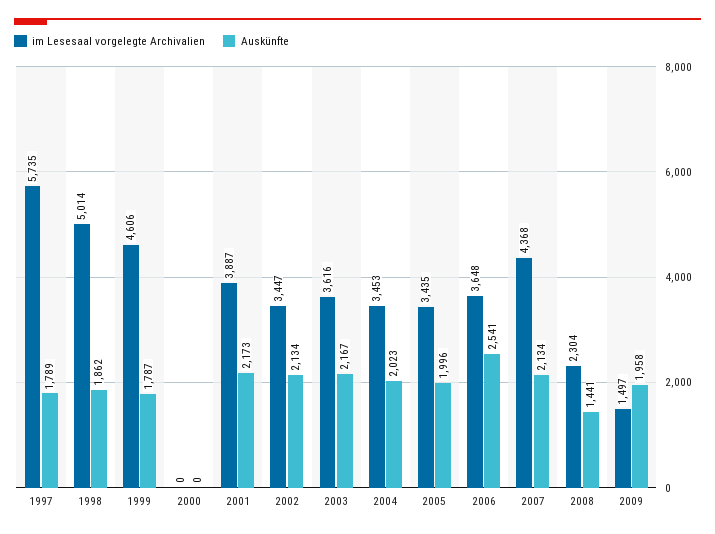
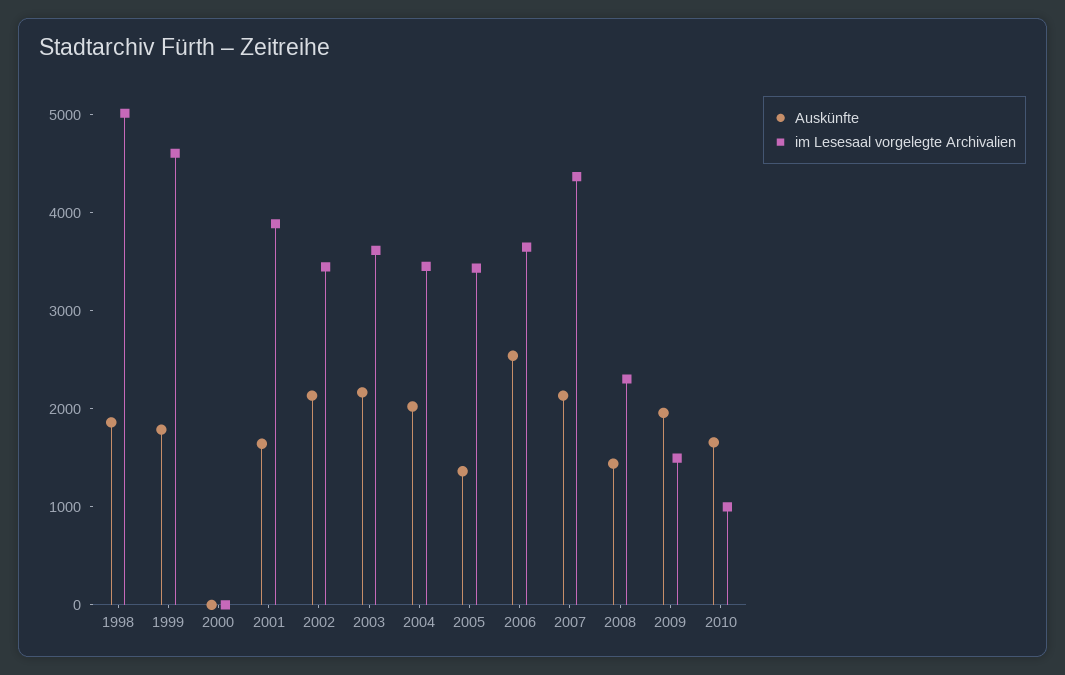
im Lesesaal vorgelegte Archivalien, 1997: 5735 -> none
Auskünfte, 1997: 1789 -> none
Auskünfte, 2001: 2173 -> 1600
Auskünfte, 2005: 1996 -> 1400
Auskünfte, 2010: none -> 1600
im Lesesaal vorgelegte Archivalien, 2010: none -> 1000

